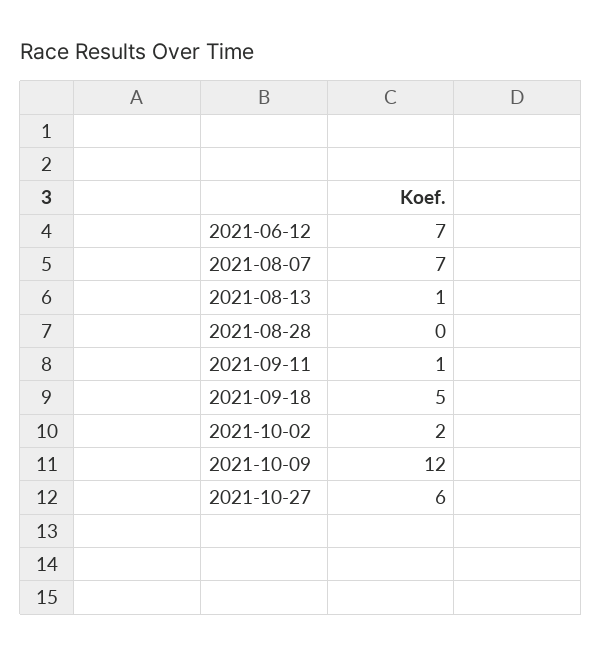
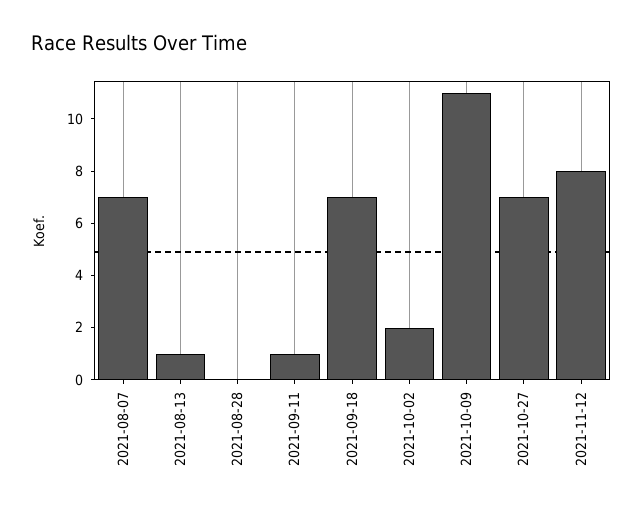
2021-06-12: 7 -> none
2021-09-18: 5 -> 7
2021-10-09: 12 -> 11
2021-10-27: 6 -> 7
2021-11-12: none -> 8

